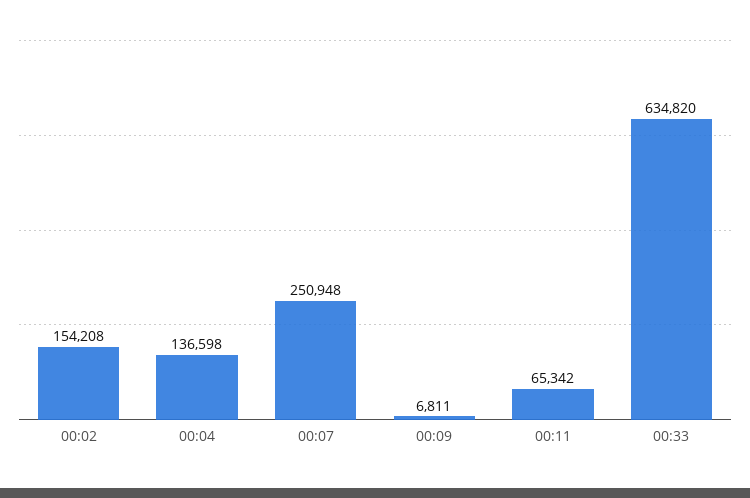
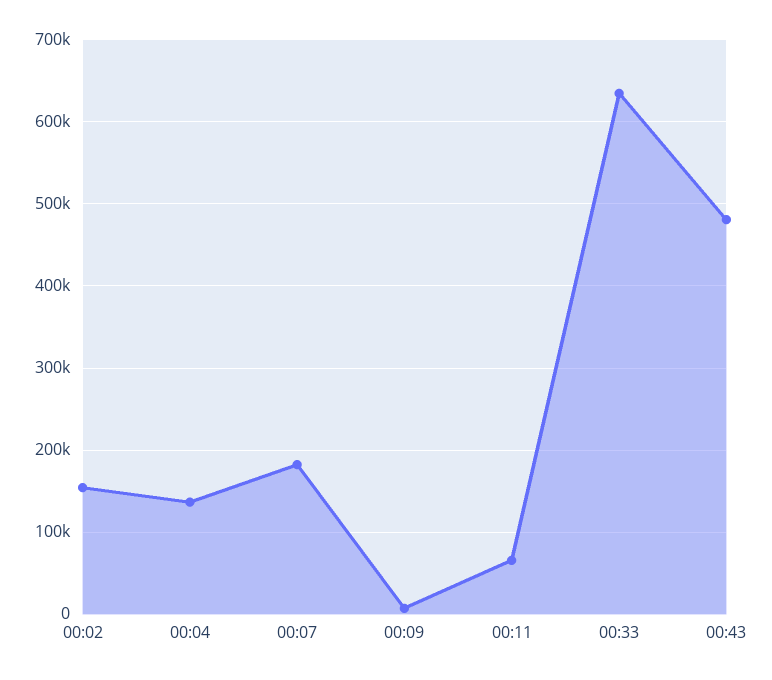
00:07: 250948 -> 180000
00:43: none -> 480000

